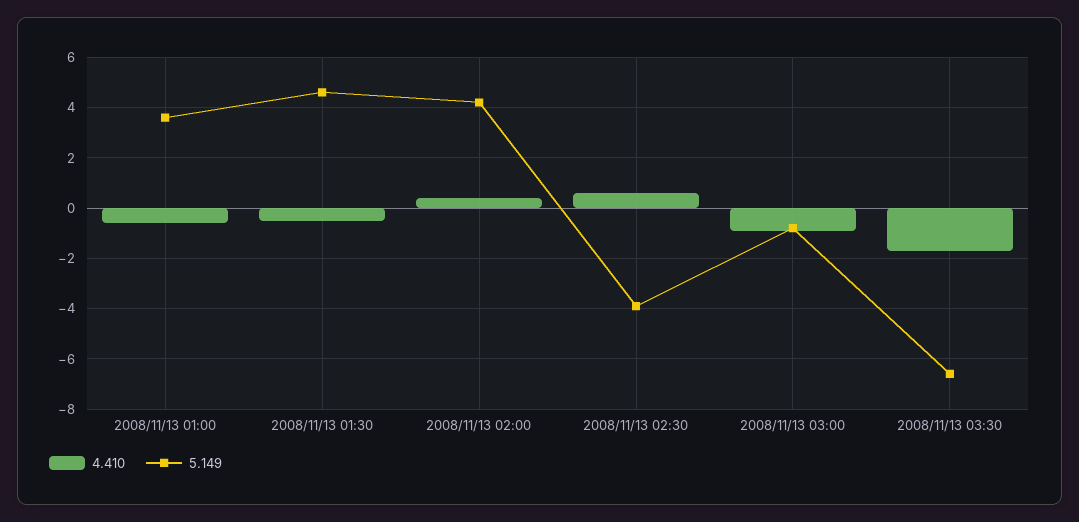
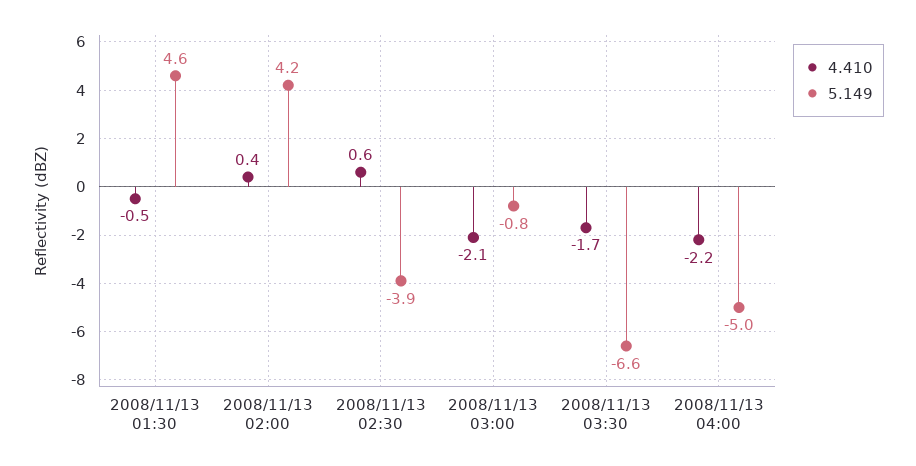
4.410, 2008/11/13 01:00: -0.5 -> none
5.149, 2008/11/13 01:00: 3.5 -> none
4.410, 2008/11/13 03:00: -1 -> -2.1
4.410, 2008/11/13 04:00: none -> -2.2
5.149, 2008/11/13 04:00: none -> -5

